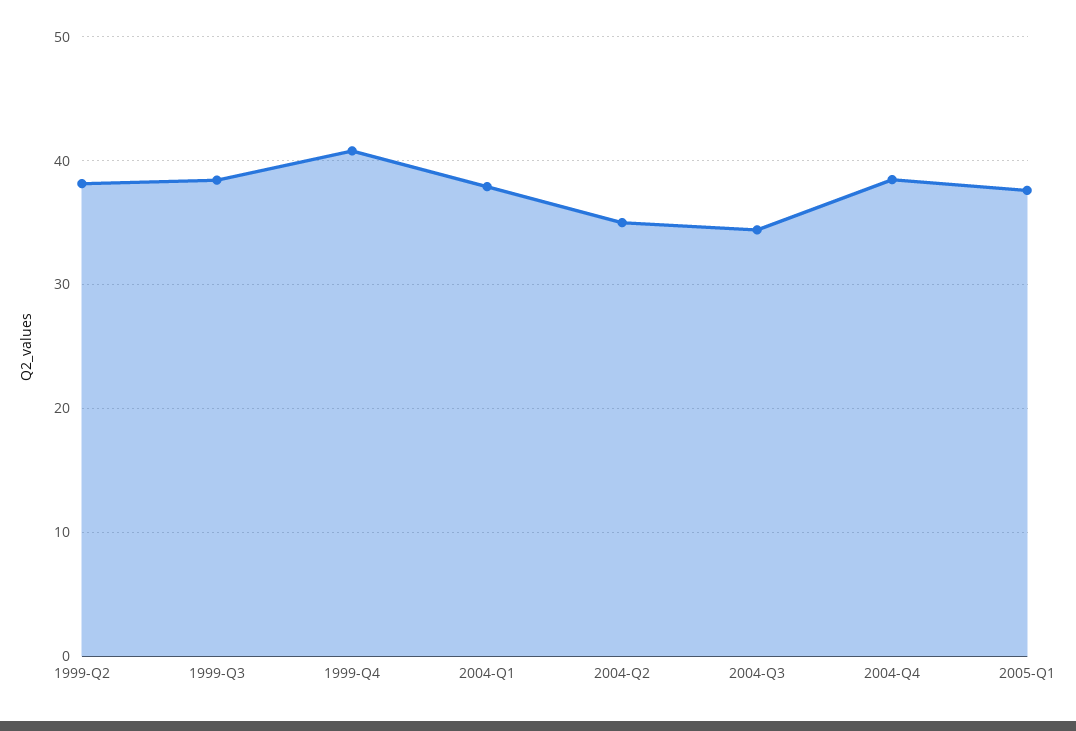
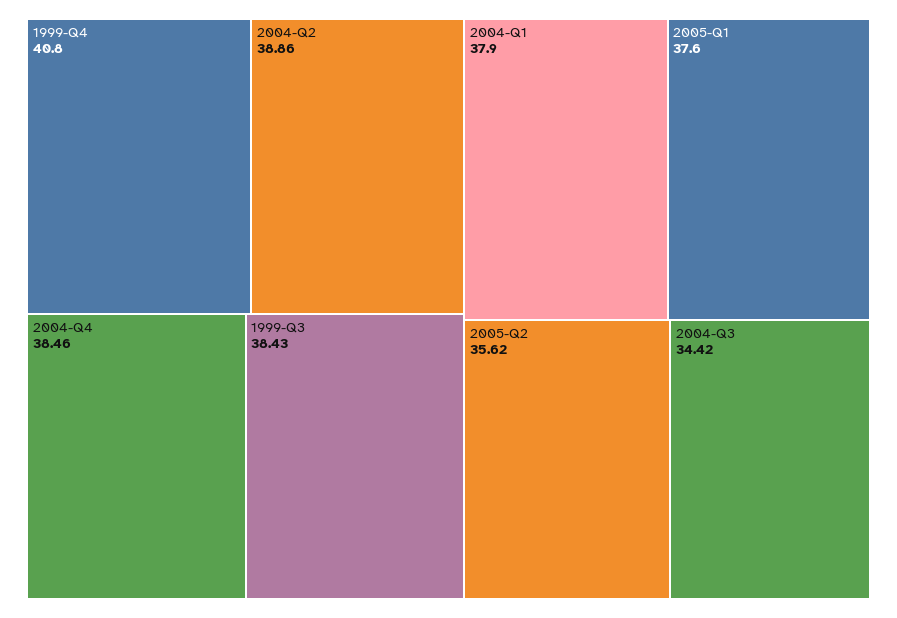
1999-Q2: 38 -> none
2004-Q2: 35 -> 38.86
2005-Q2: none -> 35.62

